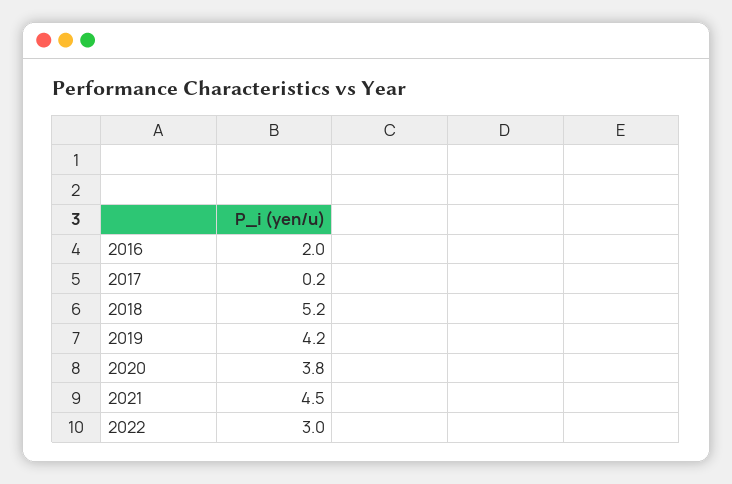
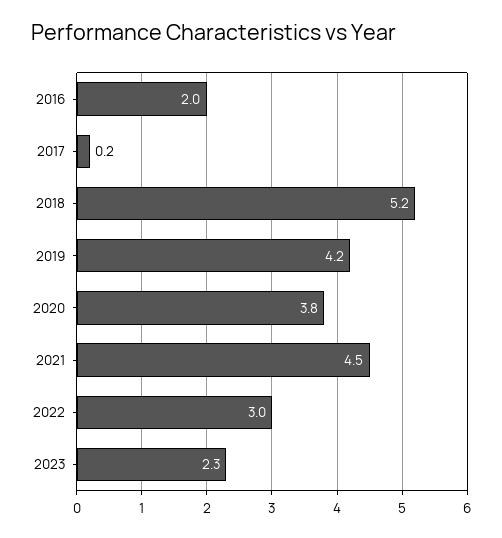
2023: none -> 2.3

